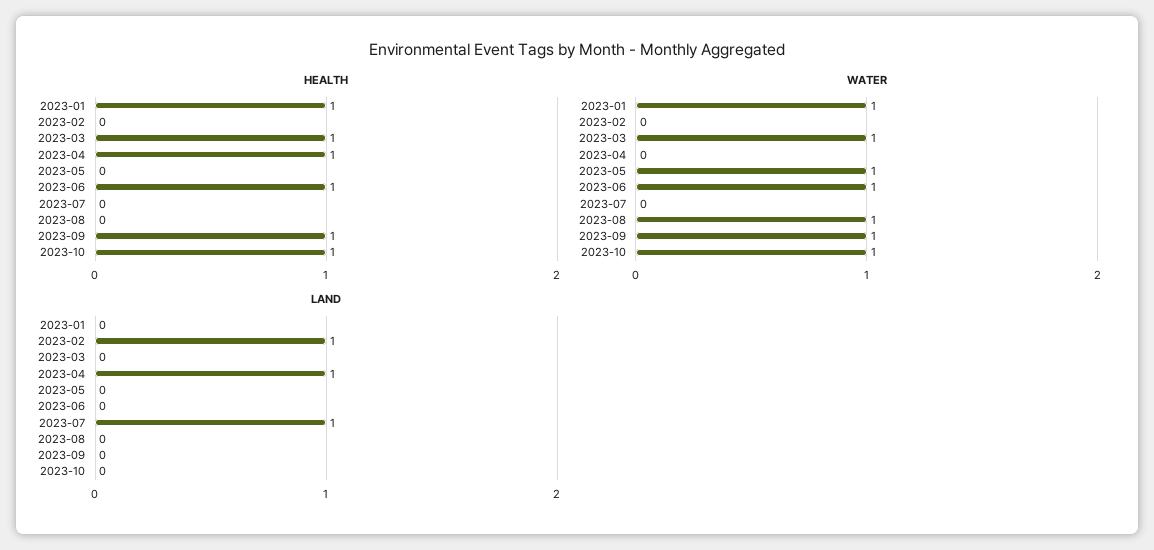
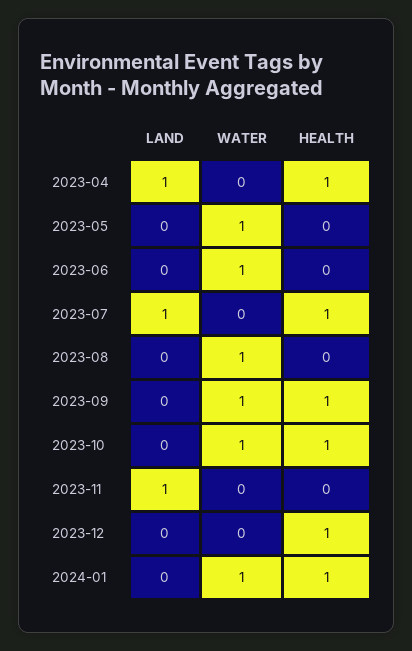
HEALTH, 2023-01: 1 -> none
HEALTH, 2023-02: 0 -> none
HEALTH, 2023-03: 1 -> none
HEALTH, 2023-06: 1 -> 0
HEALTH, 2023-07: 0 -> 1
WATER, 2023-01: 1 -> none
WATER, 2023-02: 0 -> none
WATER, 2023-03: 1 -> none
LAND, 2023-01: 0 -> none
LAND, 2023-02: 1 -> none
LAND, 2023-03: 0 -> none
LAND, 2023-11: none -> 1
WATER, 2023-11: none -> 0
HEALTH, 2023-11: none -> 0
LAND, 2023-12: none -> 0
WATER, 2023-12: none -> 0
HEALTH, 2023-12: none -> 1
LAND, 2024-01: none -> 0
WATER, 2024-01: none -> 1
HEALTH, 2024-01: none -> 1

